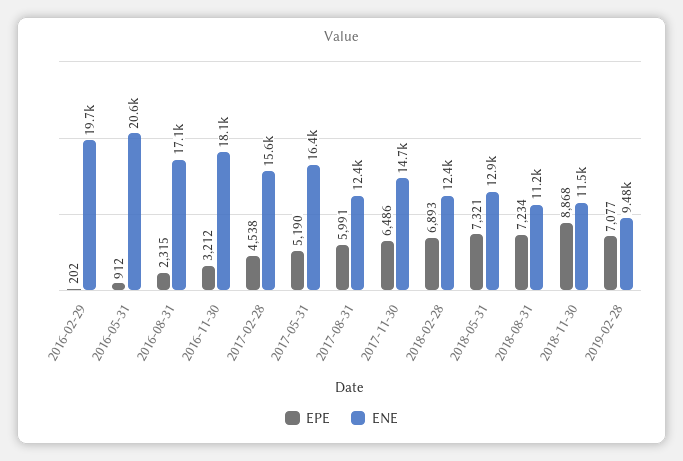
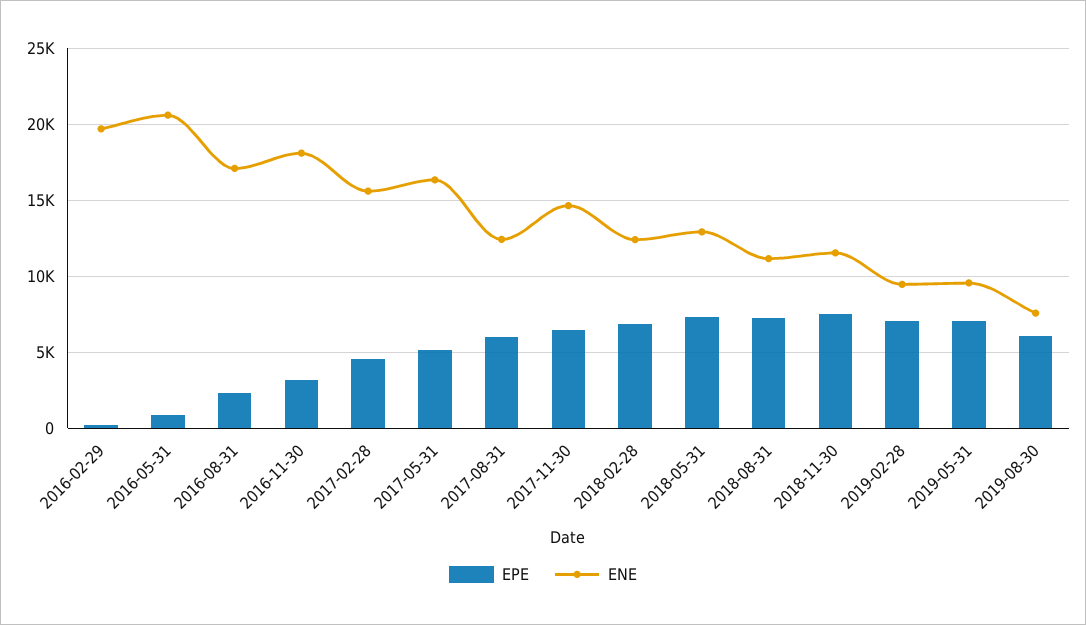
EPE, 2018-11-30: 8868 -> 7500
EPE, 2019-05-31: none -> 7000
ENE, 2019-05-31: none -> 9500
EPE, 2019-08-30: none -> 6000
ENE, 2019-08-30: none -> 7500

